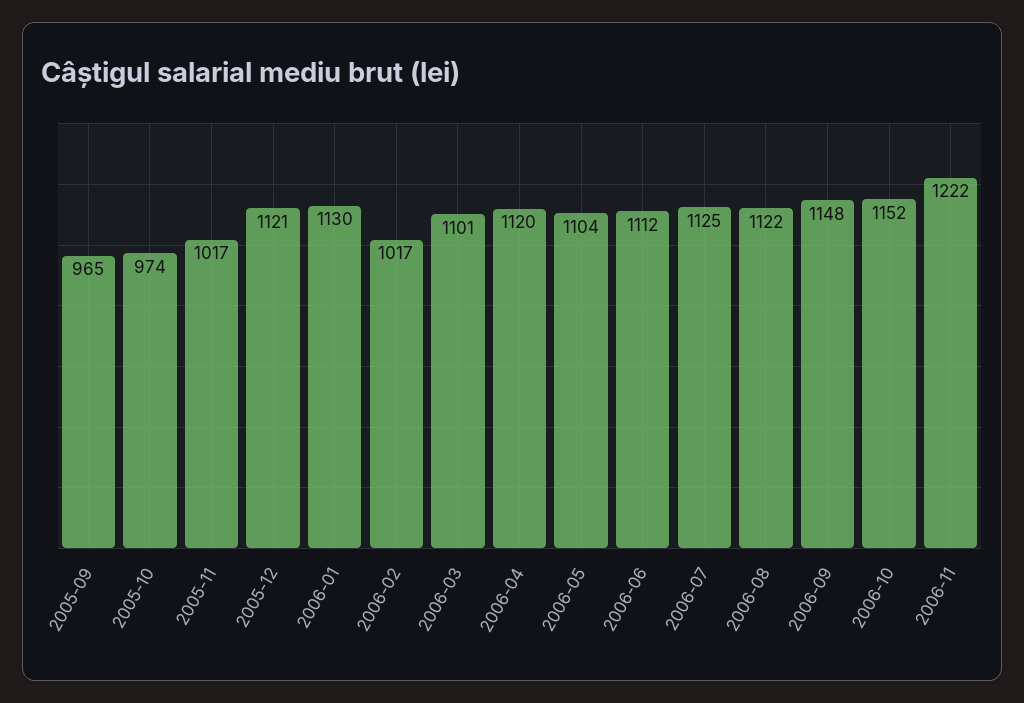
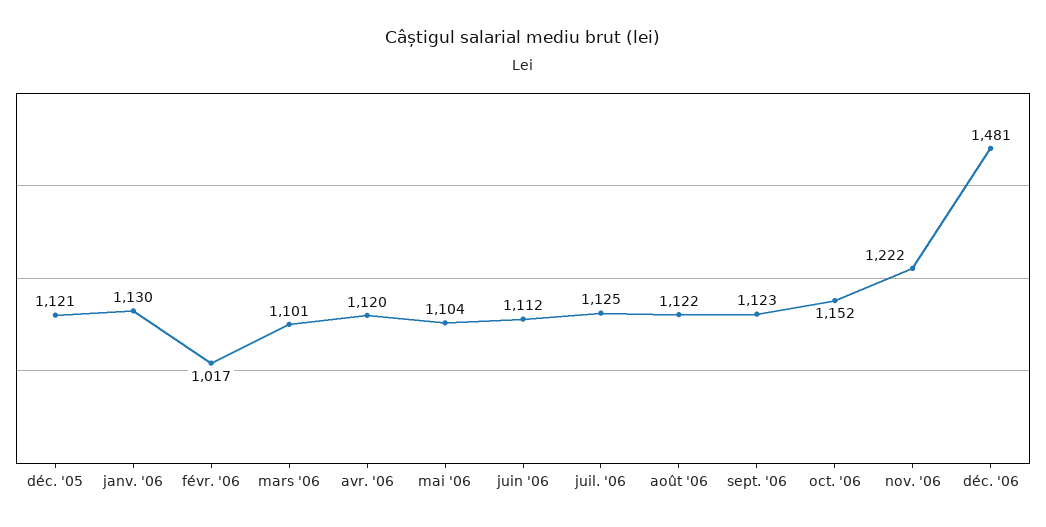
2005-09: 965 -> none
2005-10: 974 -> none
2005-11: 1017 -> none
2006-09: 1148 -> 1123
déc. '06: none -> 1481

